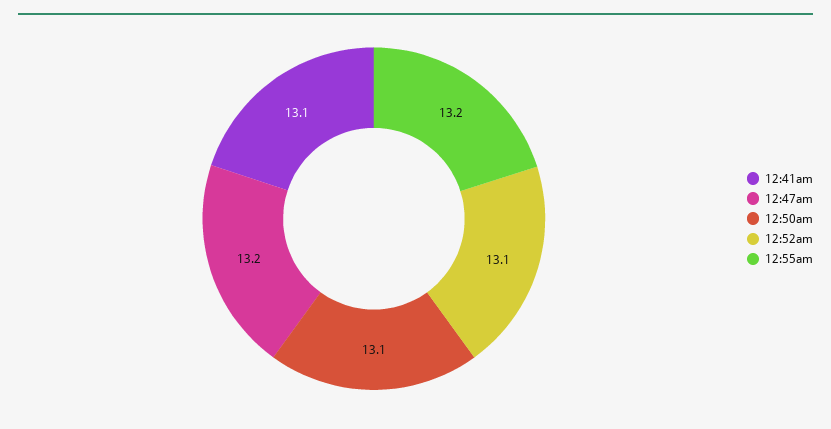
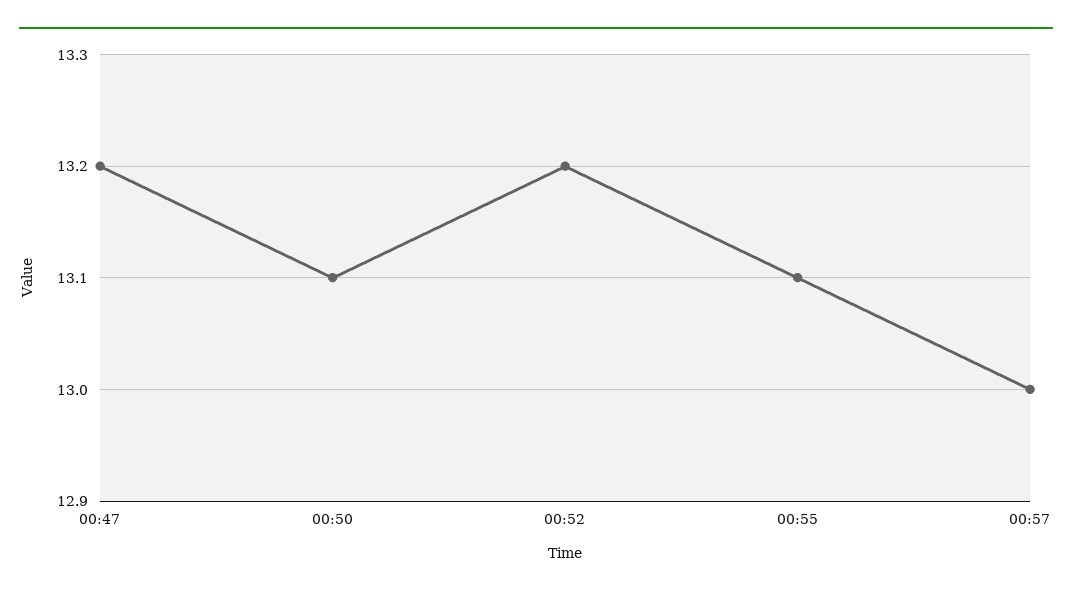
12:41am: 13.1 -> none
12:52am: 13.1 -> 13.2
12:55am: 13.2 -> 13.1
00:57: none -> 13

